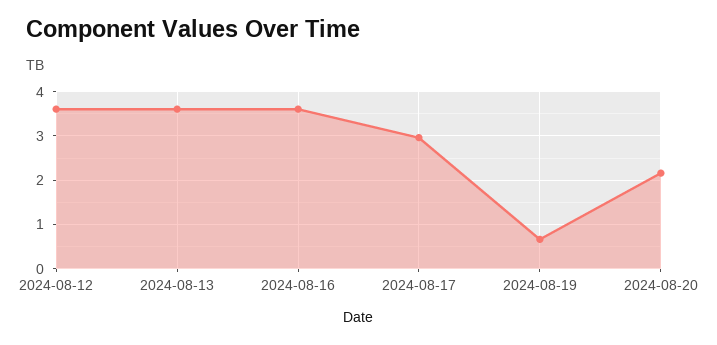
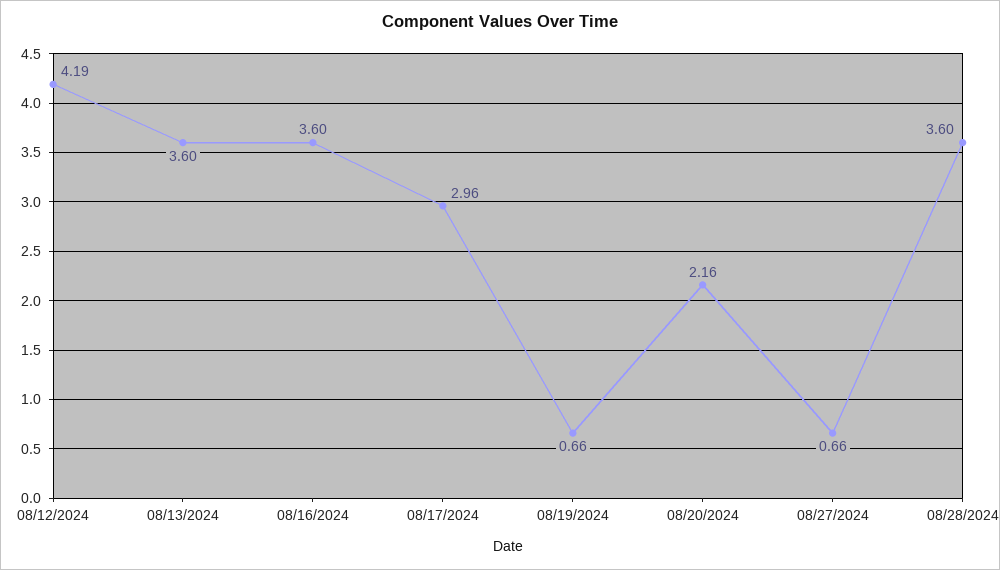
2024-08-12: 3.6 -> 4.19
08/27/2024: none -> 0.66
08/28/2024: none -> 3.6

